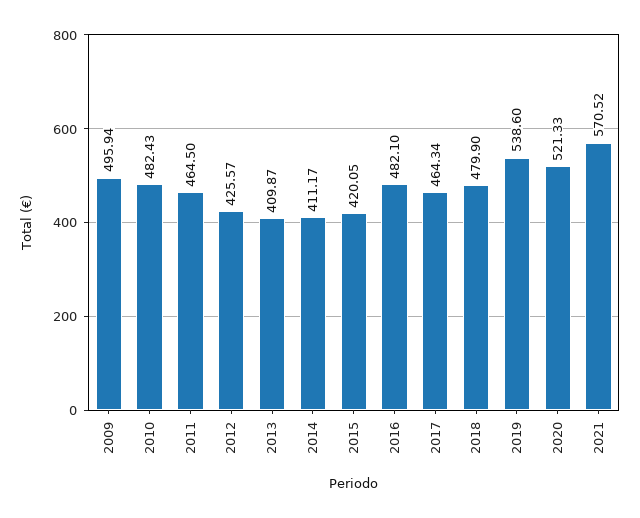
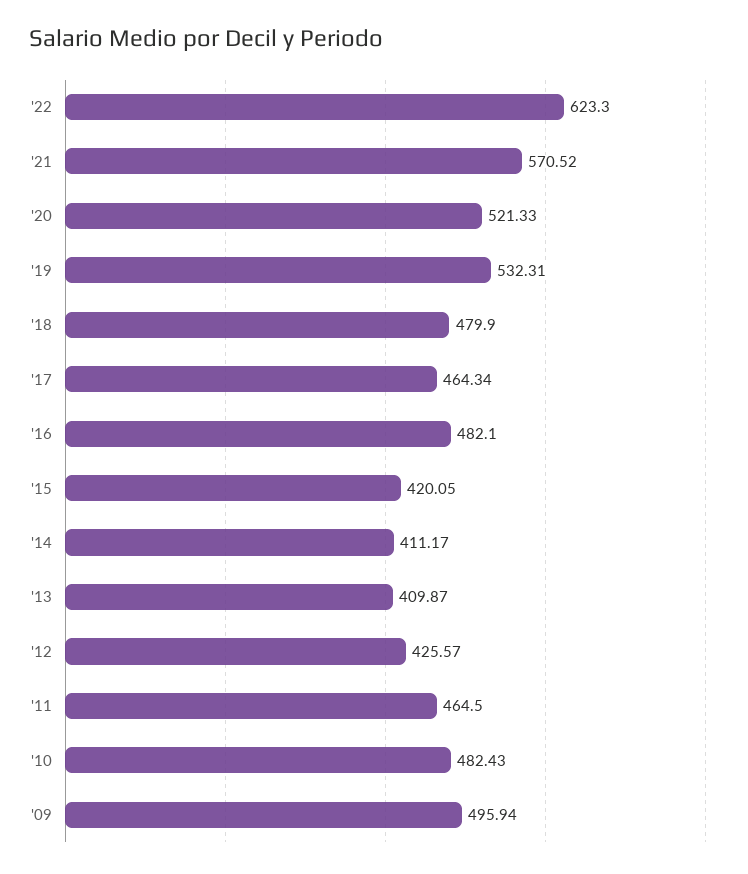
2019: 538.6 -> 532.31
'22: none -> 623.3

